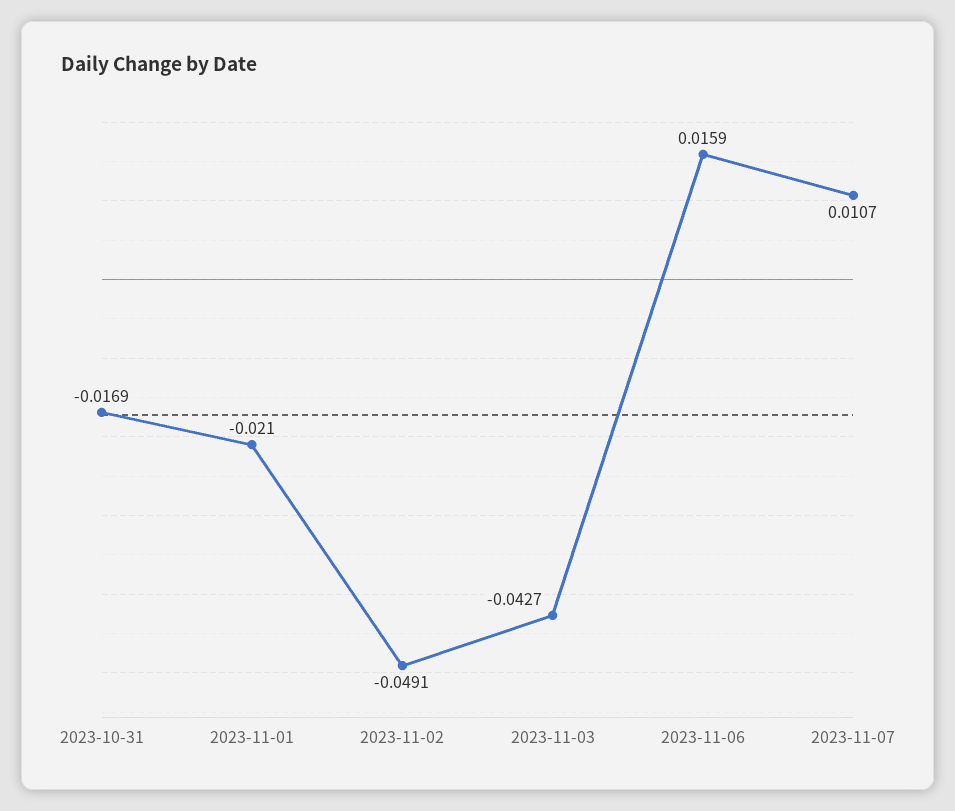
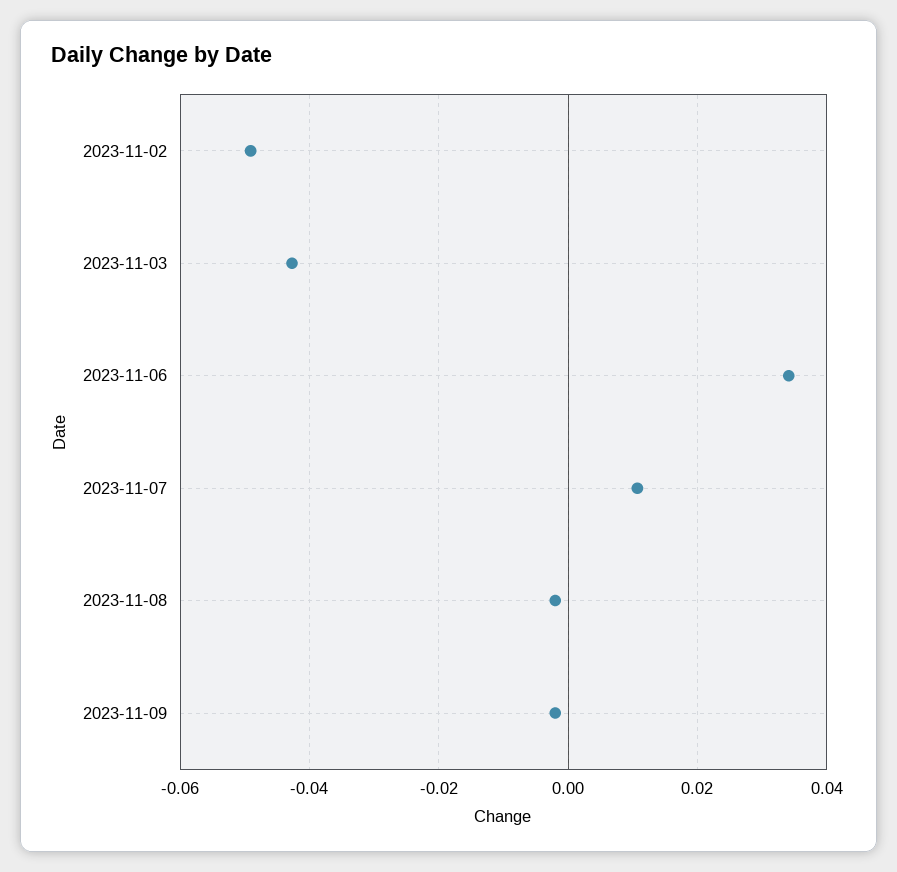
2023-10-31: -0.0169 -> none
2023-11-01: -0.021 -> none
2023-11-06: 0.0159 -> 0.034
2023-11-08: none -> -0.002
2023-11-09: none -> -0.002

